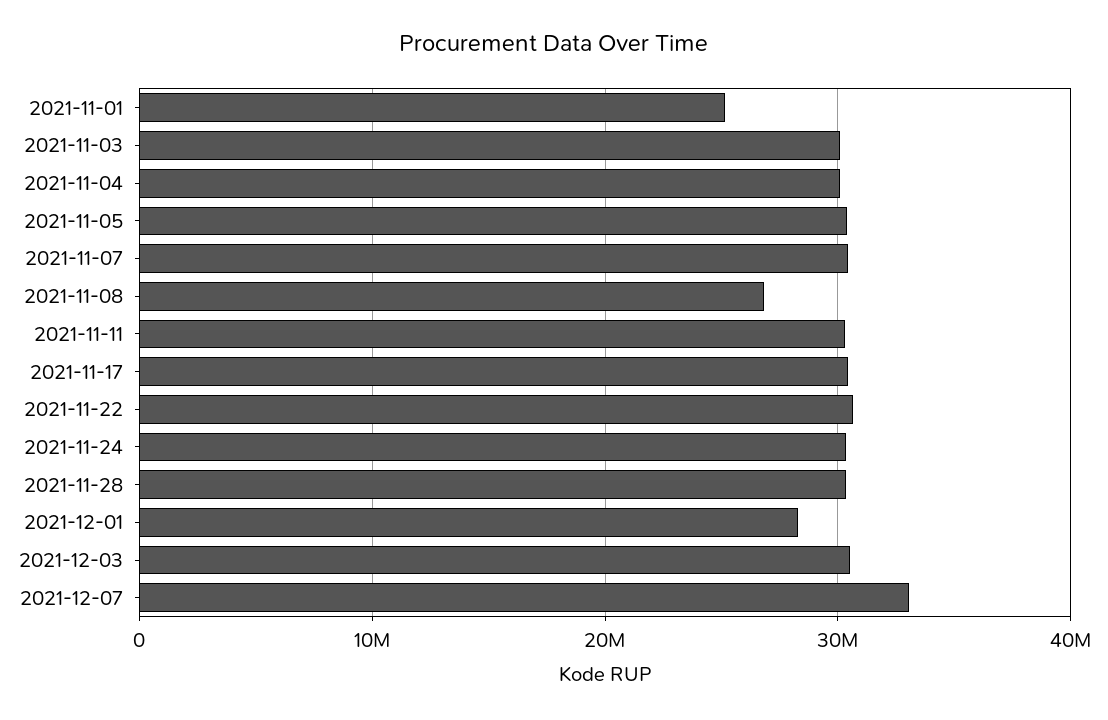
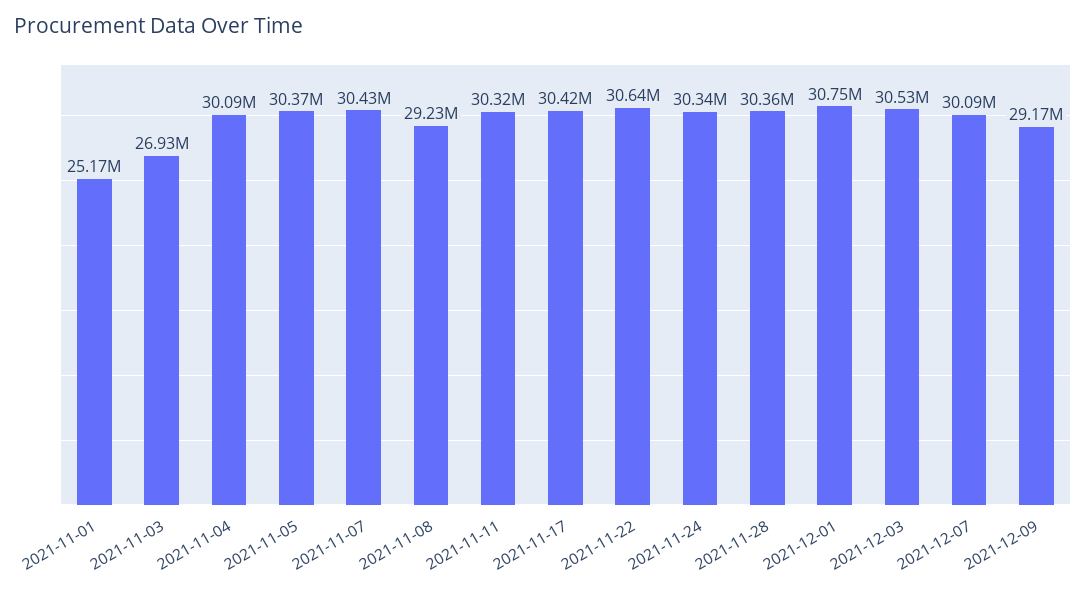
2021-11-03: 30000000 -> 26930000
2021-11-08: 27000000 -> 29230000
2021-12-01: 28000000 -> 30750000
2021-12-07: 33000000 -> 30090000
2021-12-09: none -> 29170000

